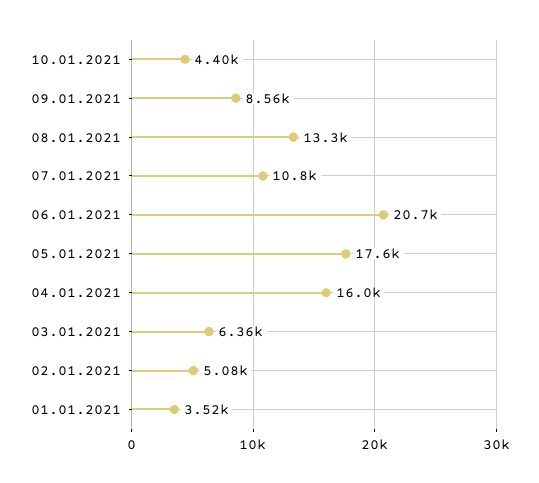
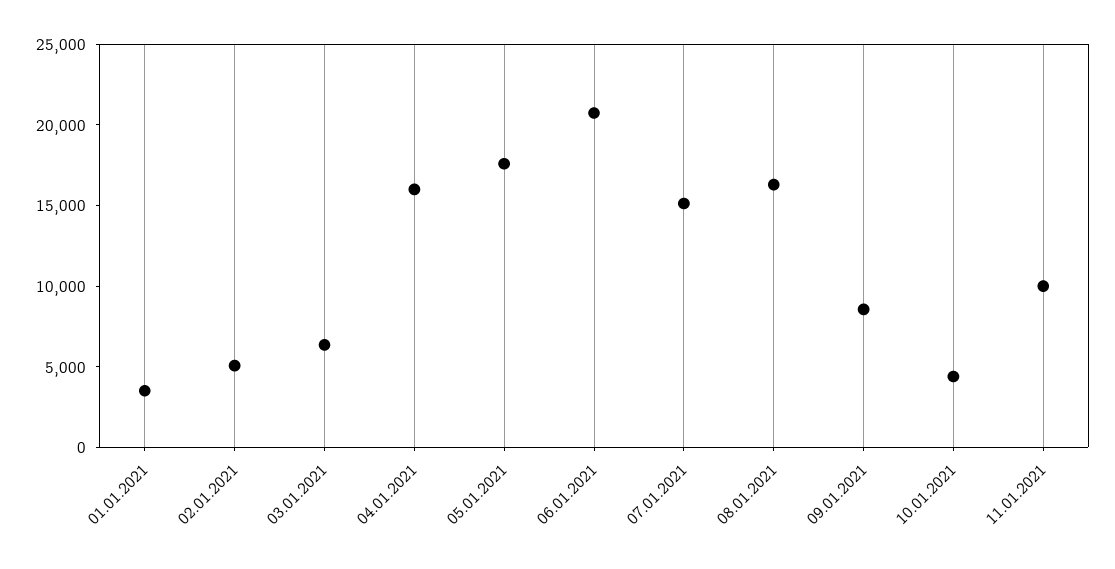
08.01.2021: 13300 -> 16000
07.01.2021: 10800 -> 15000
11.01.2021: none -> 10000

